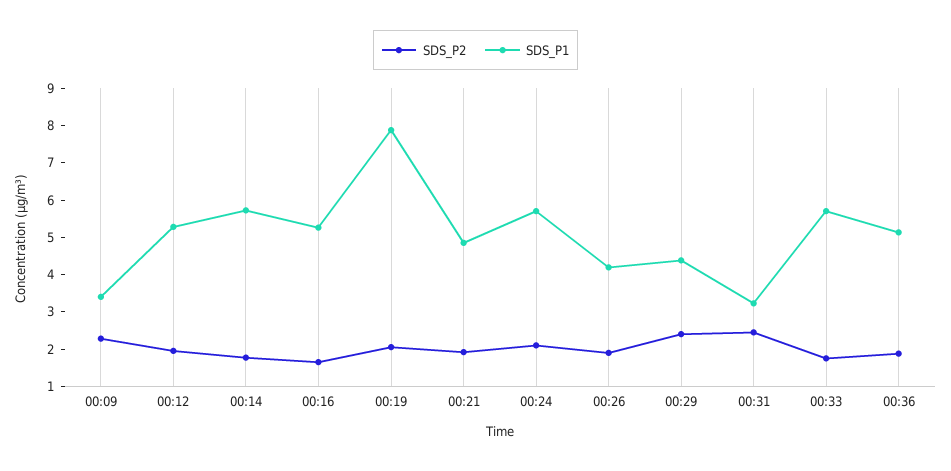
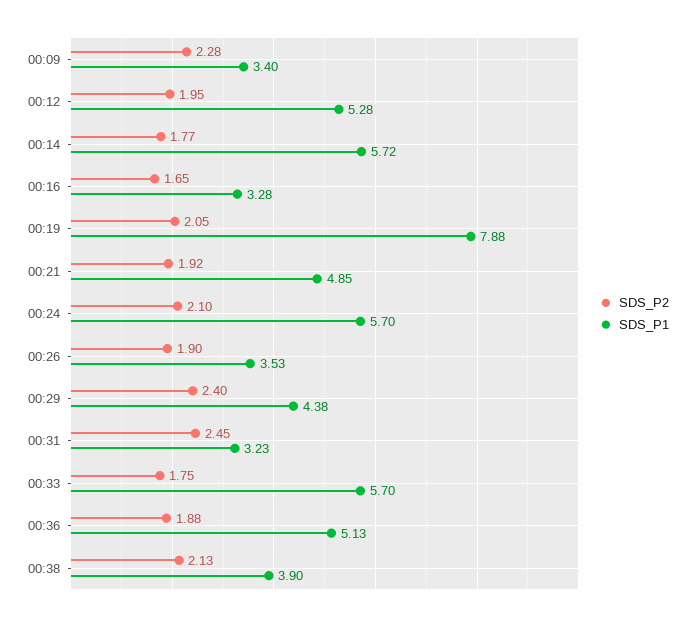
SDS_P1, 00:16: 5.25 -> 3.28
SDS_P1, 00:26: 4.25 -> 3.53
SDS_P2, 00:38: none -> 2.13
SDS_P1, 00:38: none -> 3.9

